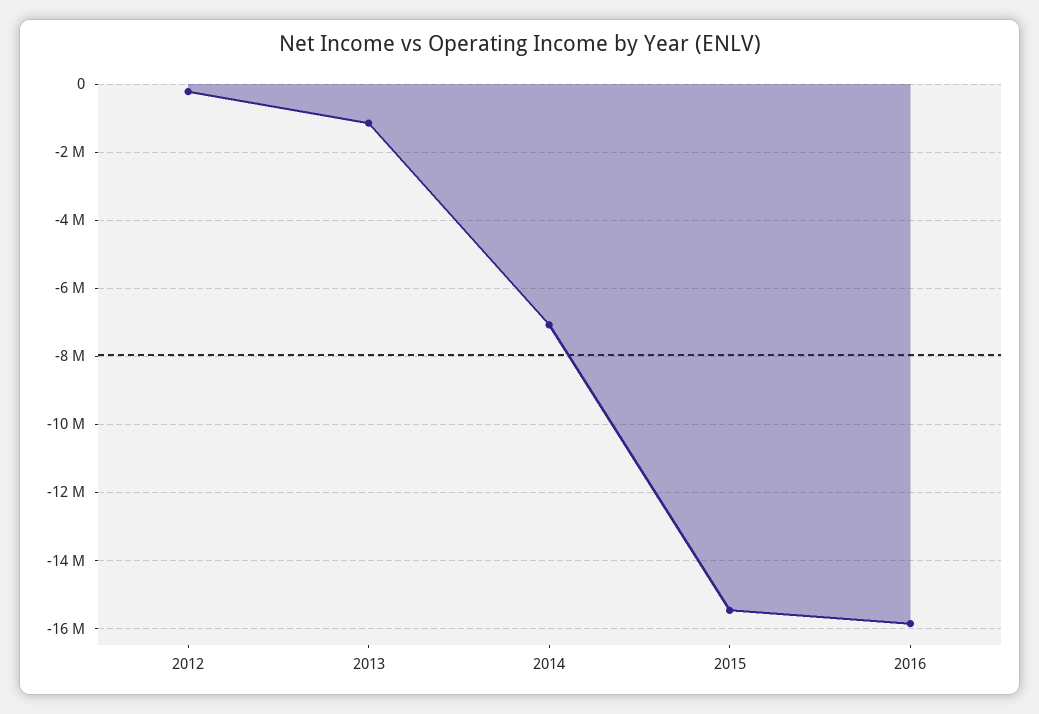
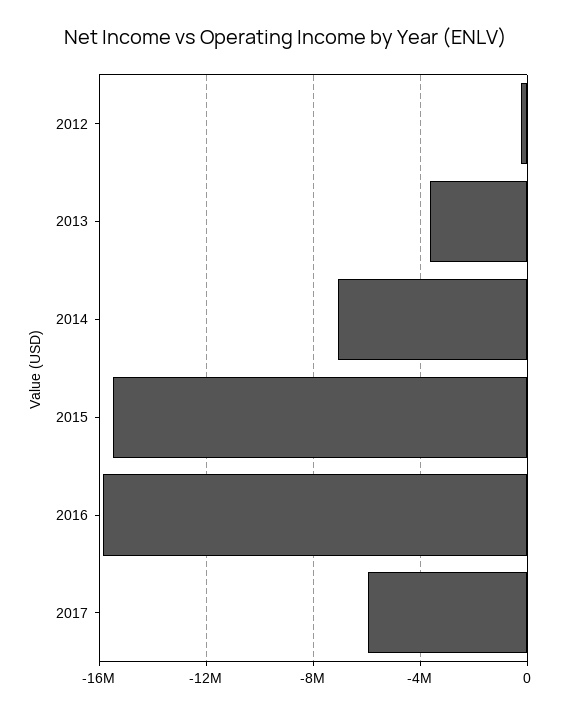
2013: -1200000 -> -3500000
2017: none -> -6000000

